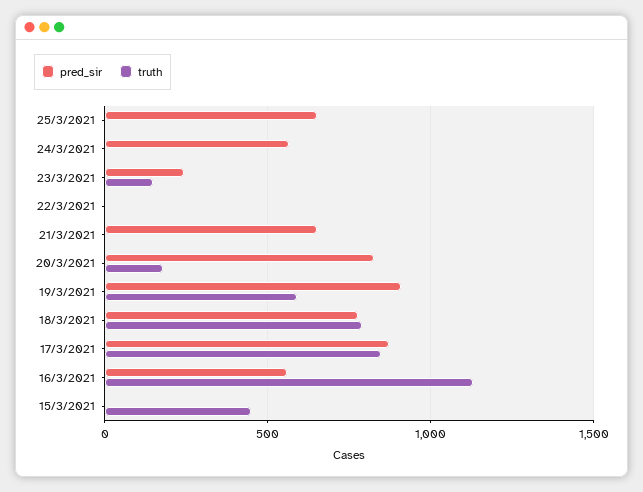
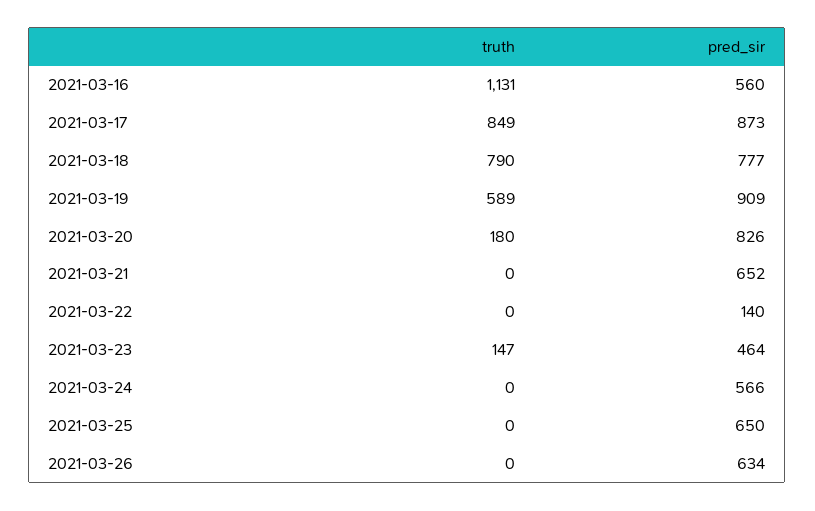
pred_sir, 23/3/2021: 250 -> 464
pred_sir, 22/3/2021: 0 -> 140
pred_sir, 15/3/2021: 0 -> none
truth, 15/3/2021: 450 -> none
truth, 2021-03-26: none -> 0
pred_sir, 2021-03-26: none -> 634

